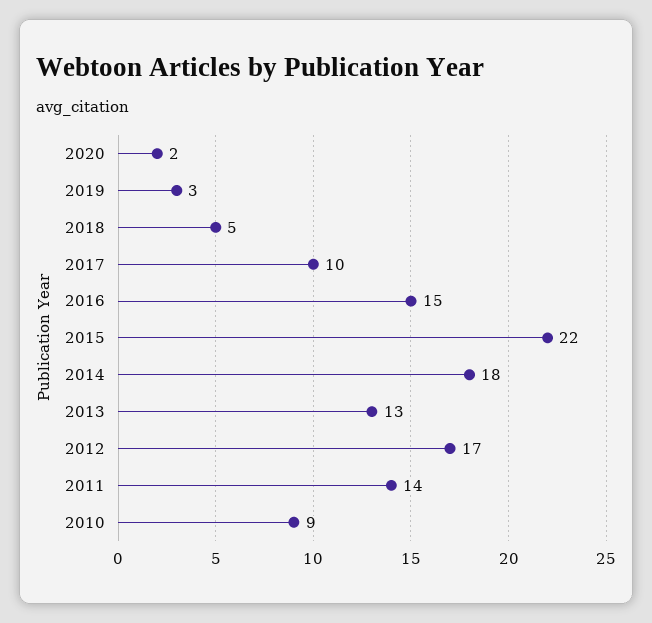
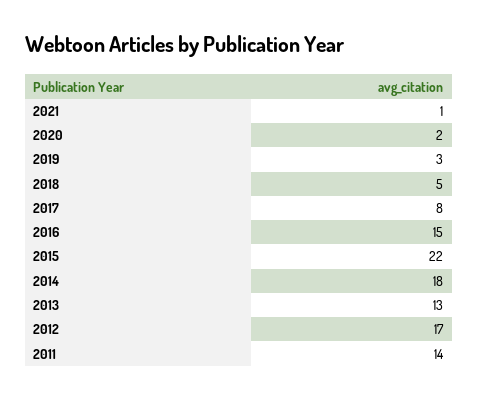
2017: 10 -> 8
2010: 9 -> none
2021: none -> 1

